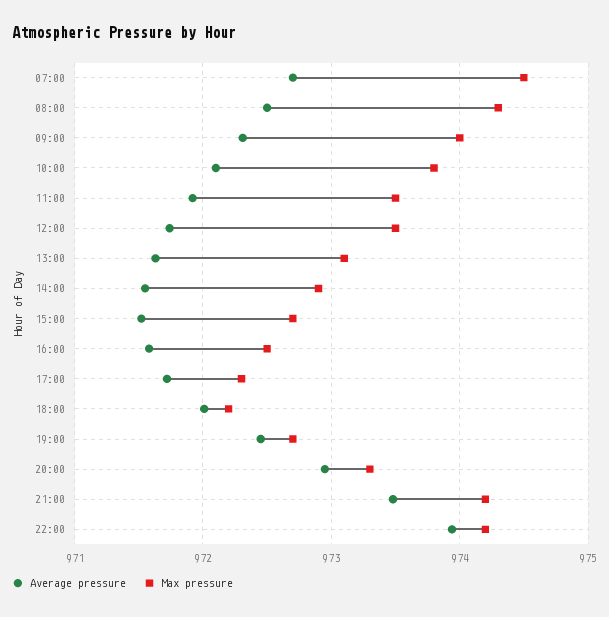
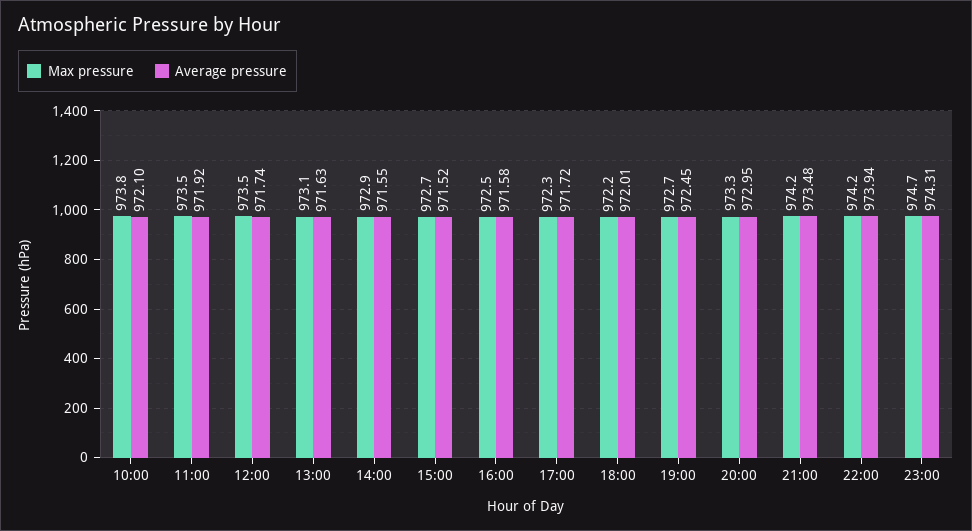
Average pressure, 07:00: 972.7 -> none
Max pressure, 07:00: 974.5 -> none
Average pressure, 08:00: 972.5 -> none
Max pressure, 08:00: 974.3 -> none
Average pressure, 09:00: 972.3 -> none
Max pressure, 09:00: 974 -> none
Max pressure, 23:00: none -> 974.7
Average pressure, 23:00: none -> 974.31

